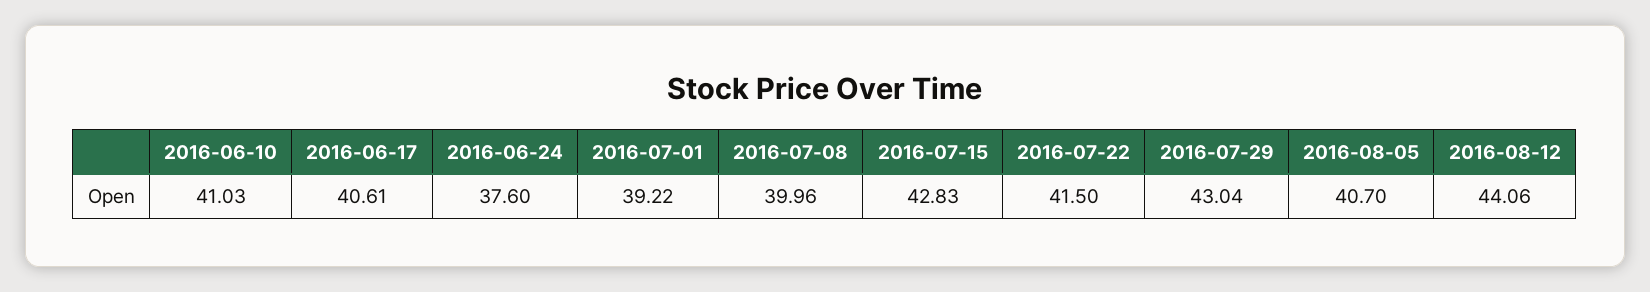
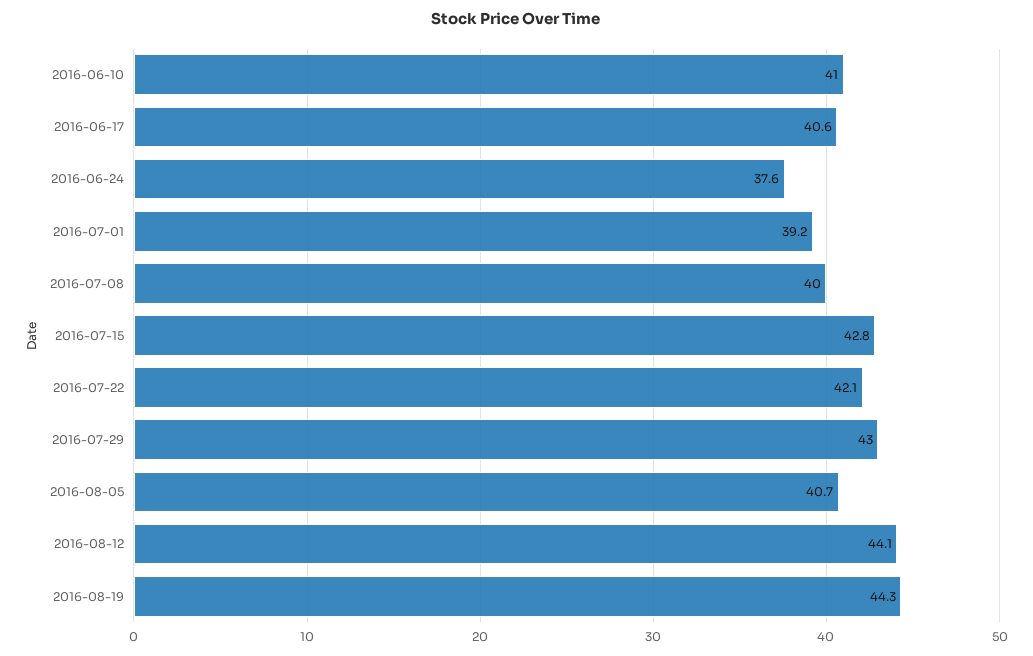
2016-07-22: 41.5 -> 42.1
2016-08-19: none -> 44.3

